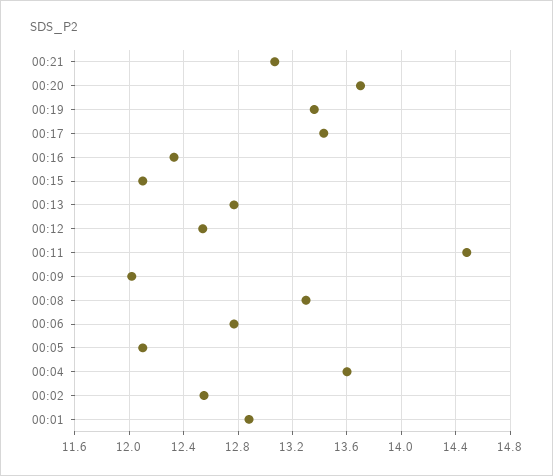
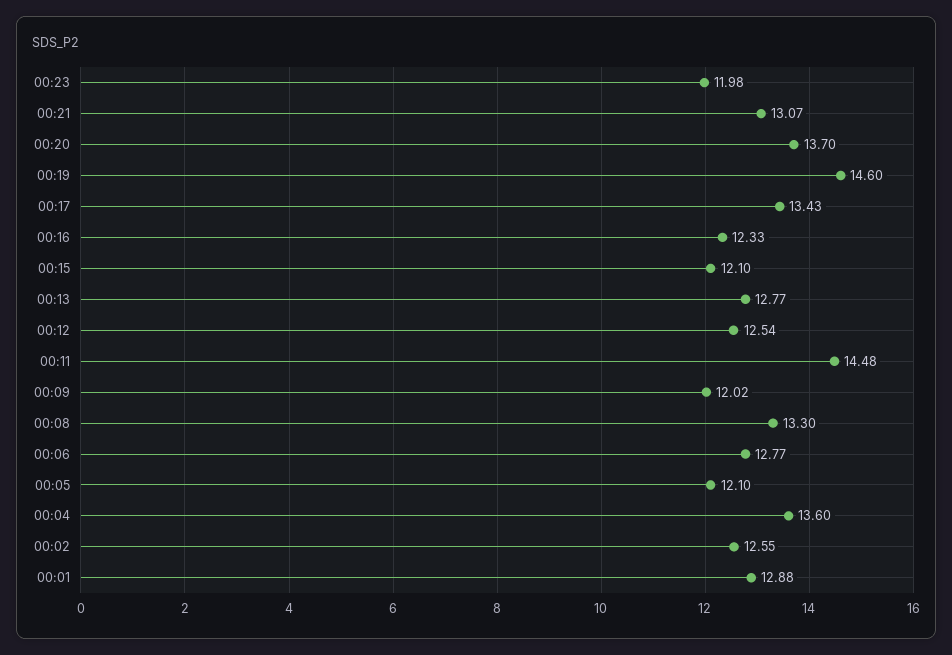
00:19: 13.35 -> 14.6
00:23: none -> 11.98

